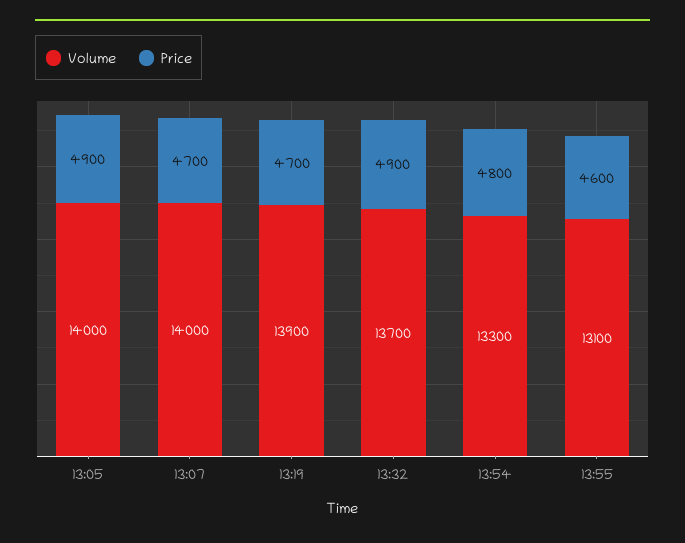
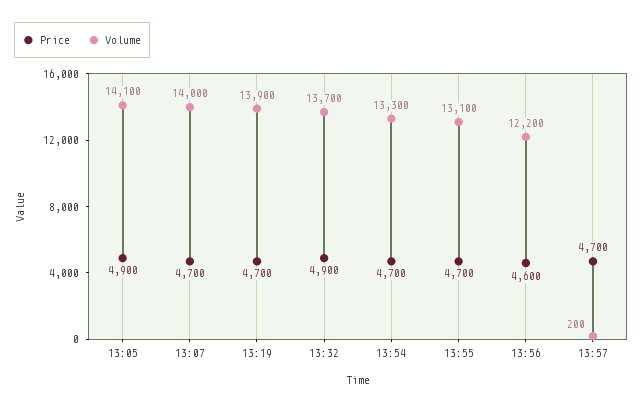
Volume, 13:05: 14000 -> 14100
Price, 13:54: 4800 -> 4700
Price, 13:55: 4600 -> 4700
Price, 13:56: none -> 4600
Volume, 13:56: none -> 12200
Price, 13:57: none -> 4700
Volume, 13:57: none -> 200

